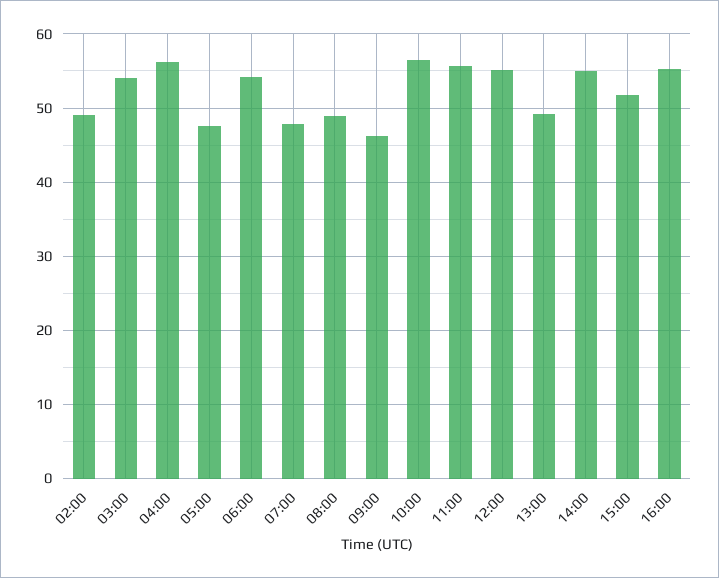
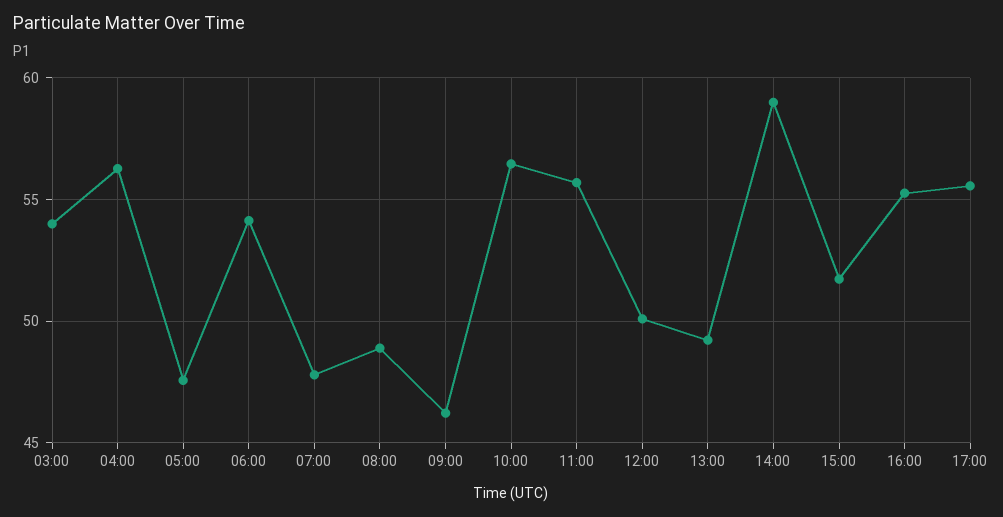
02:00: 49 -> none
12:00: 55 -> 50
14:00: 55 -> 59
17:00: none -> 55.5

